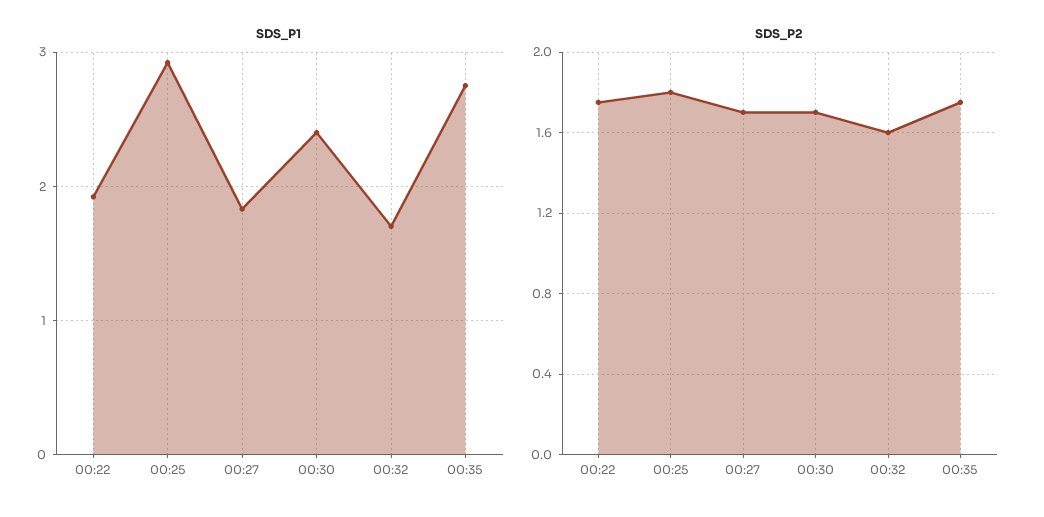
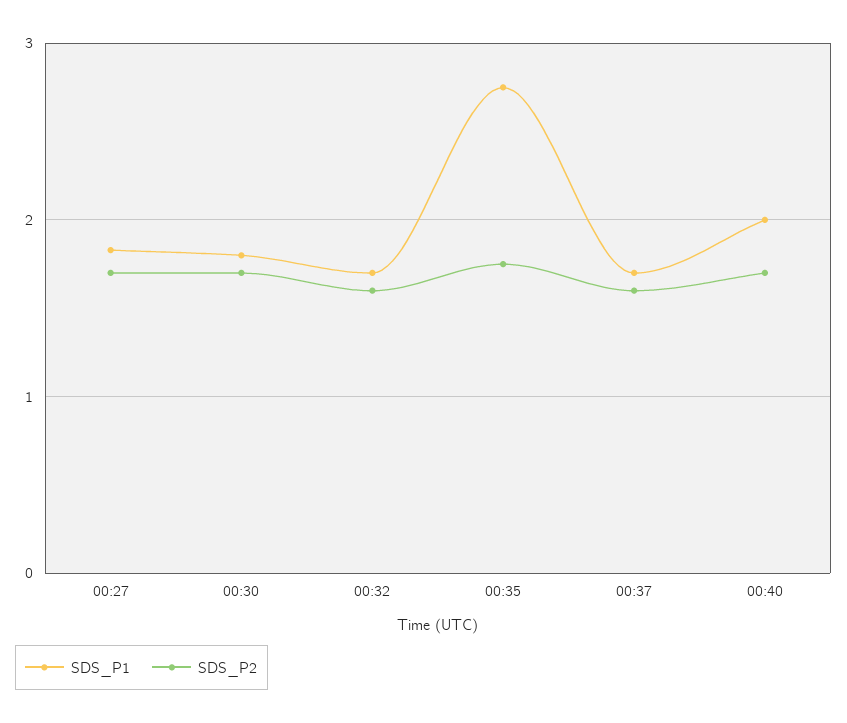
SDS_P1, 00:22: 1.9 -> none
SDS_P1, 00:25: 2.9 -> none
SDS_P1, 00:30: 2.4 -> 1.8
SDS_P2, 00:22: 1.75 -> none
SDS_P2, 00:25: 1.8 -> none
SDS_P1, 00:37: none -> 1.7
SDS_P2, 00:37: none -> 1.6
SDS_P1, 00:40: none -> 2
SDS_P2, 00:40: none -> 1.7

